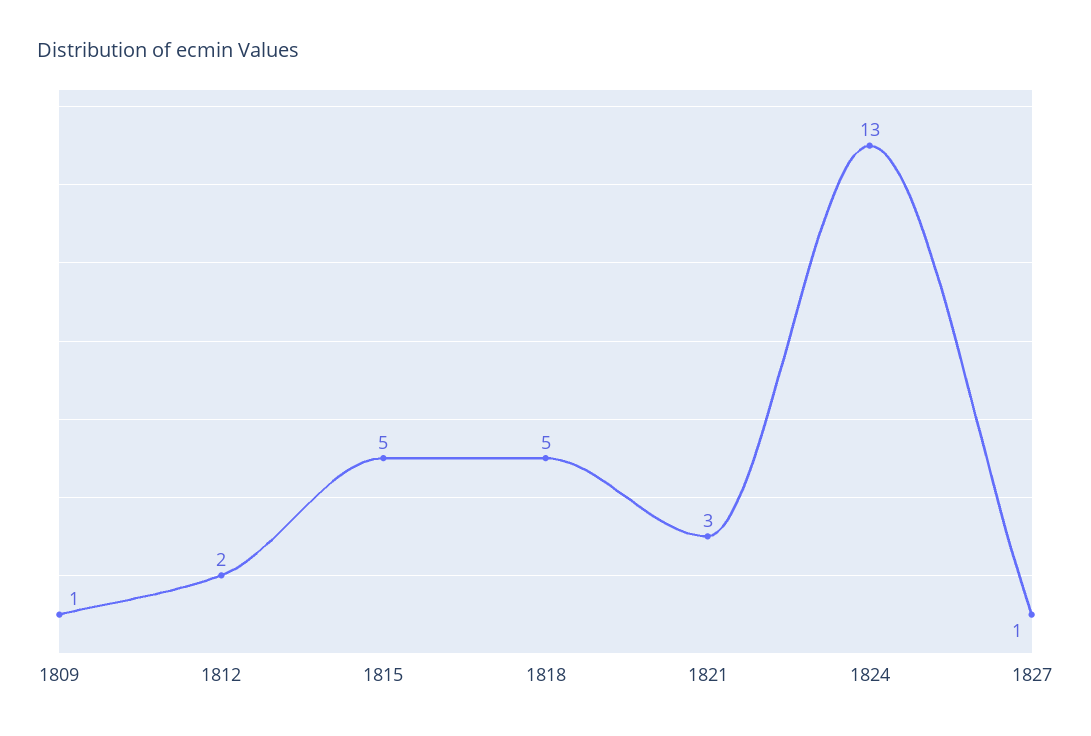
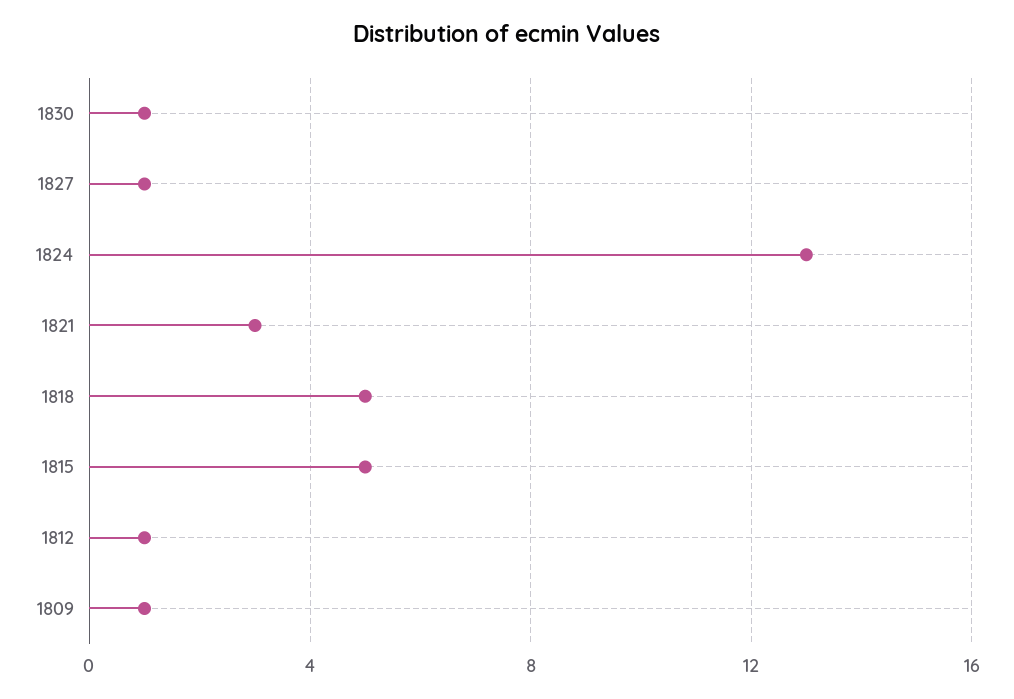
1812: 2 -> 1
1830: none -> 1

